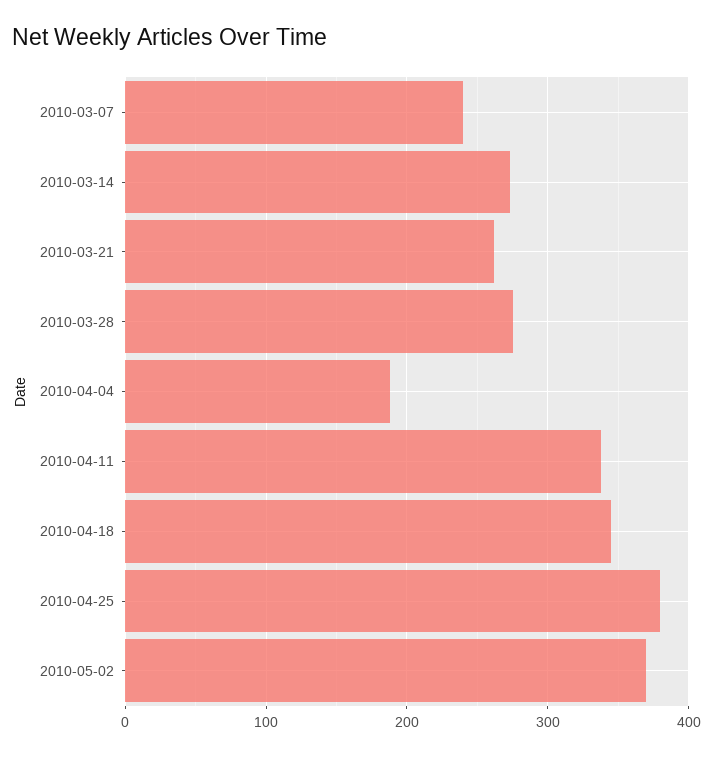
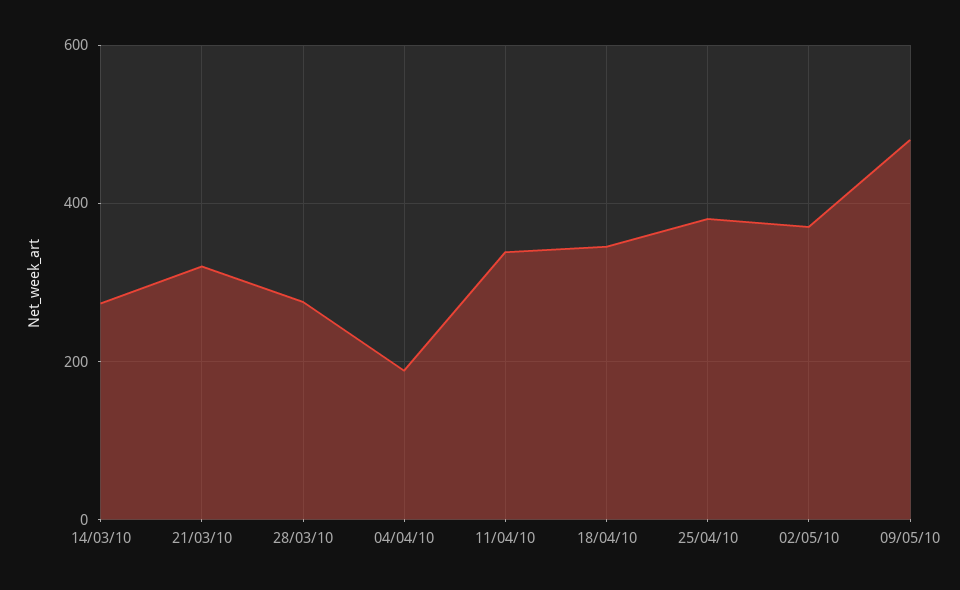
2010-03-07: 240 -> none
2010-03-21: 260 -> 320
09/05/10: none -> 480

